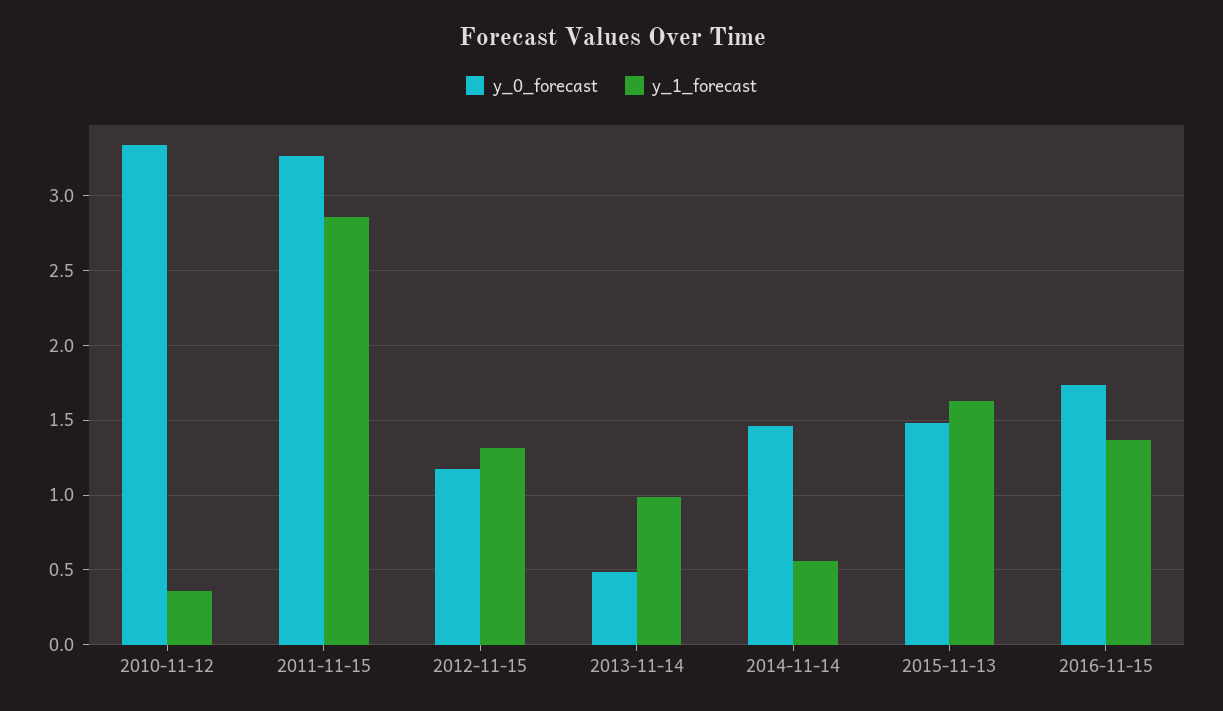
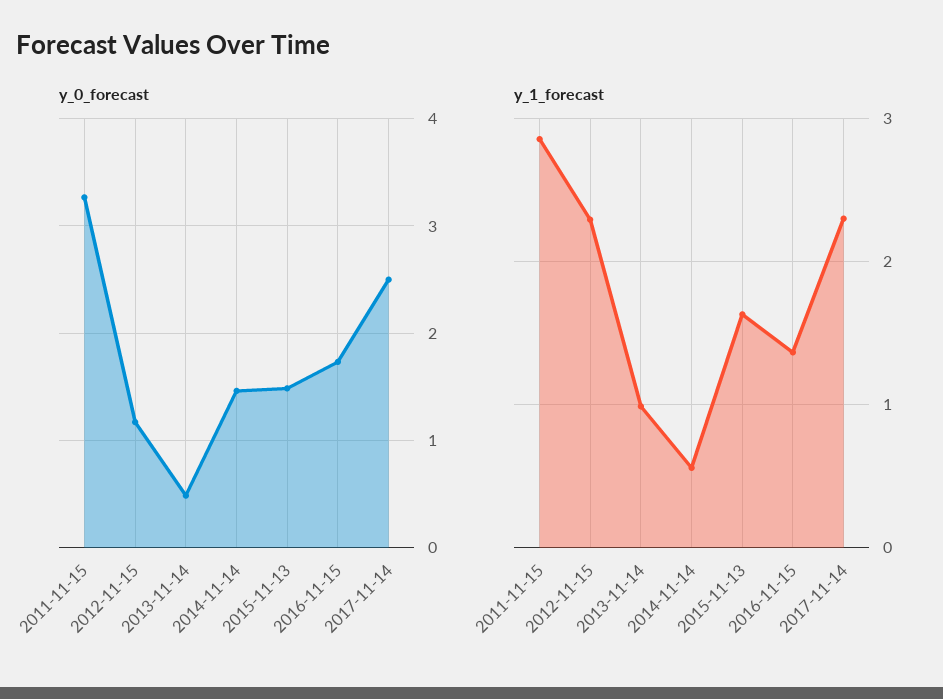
y_0_forecast, 2010-11-12: 3.35 -> none
y_1_forecast, 2010-11-12: 0.35 -> none
y_1_forecast, 2012-11-15: 1.3 -> 2.3
y_0_forecast, 2017-11-14: none -> 2.5
y_1_forecast, 2017-11-14: none -> 2.3

